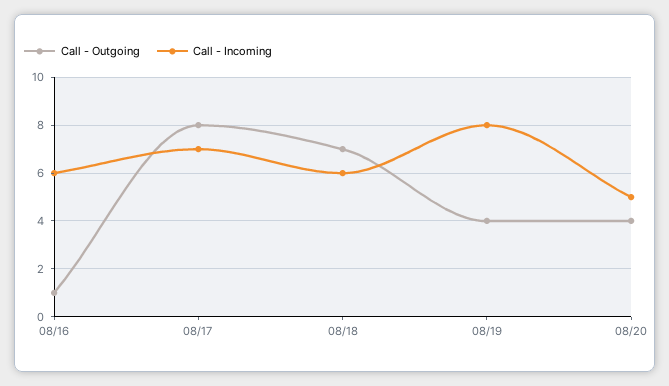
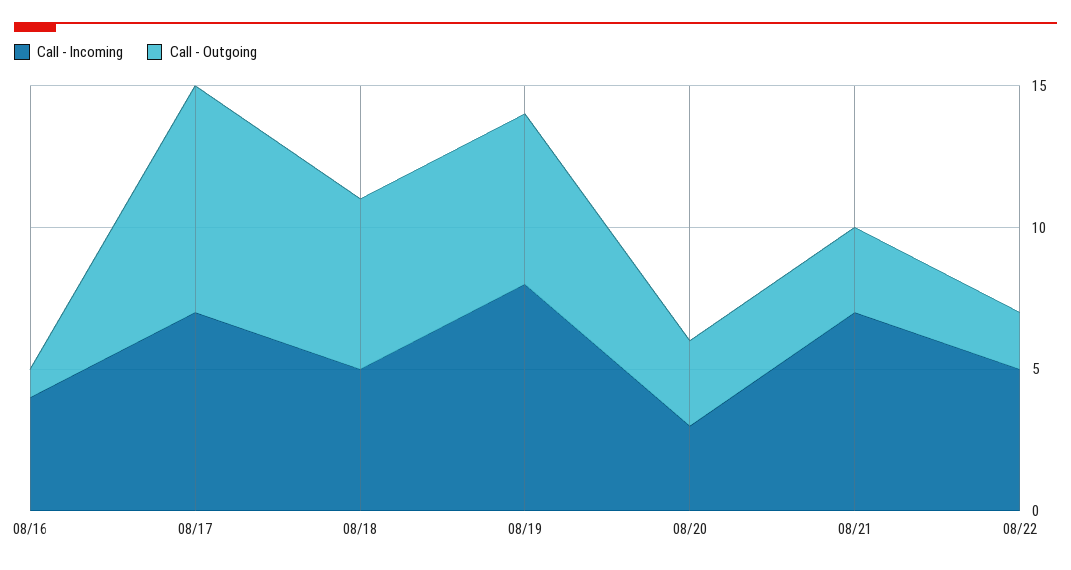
Call - Incoming, 08/16: 6 -> 4
Call - Outgoing, 08/18: 7 -> 6
Call - Incoming, 08/18: 6 -> 5
Call - Outgoing, 08/19: 4 -> 6
Call - Outgoing, 08/20: 4 -> 3
Call - Incoming, 08/20: 5 -> 3
Call - Incoming, 08/21: none -> 7
Call - Outgoing, 08/21: none -> 3
Call - Incoming, 08/22: none -> 5
Call - Outgoing, 08/22: none -> 2

